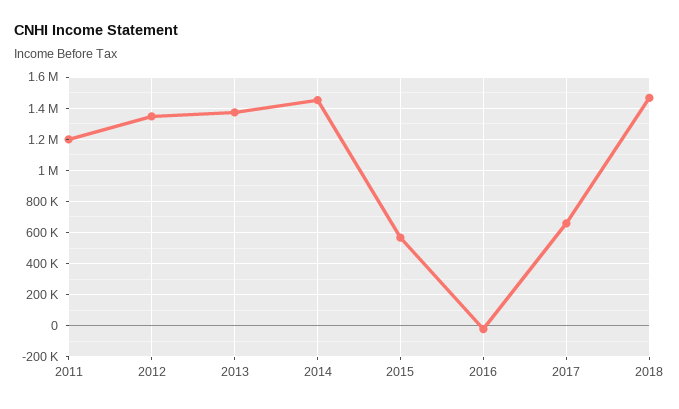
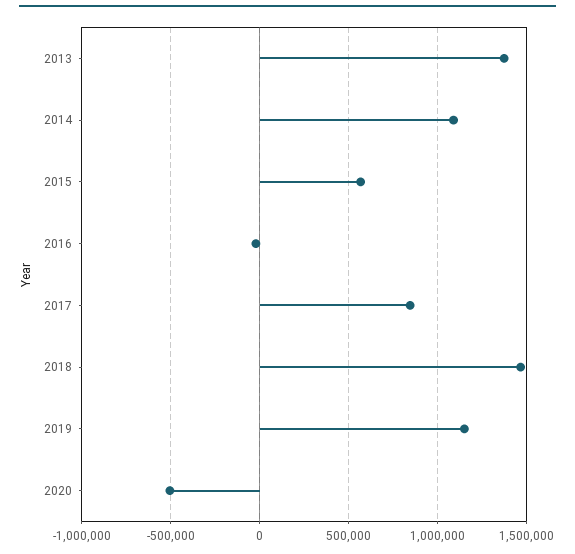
2011: 1200000 -> none
2012: 1350000 -> none
2014: 1450000 -> 1100000
2017: 650000 -> 850000
2019: none -> 1150000
2020: none -> -500000

